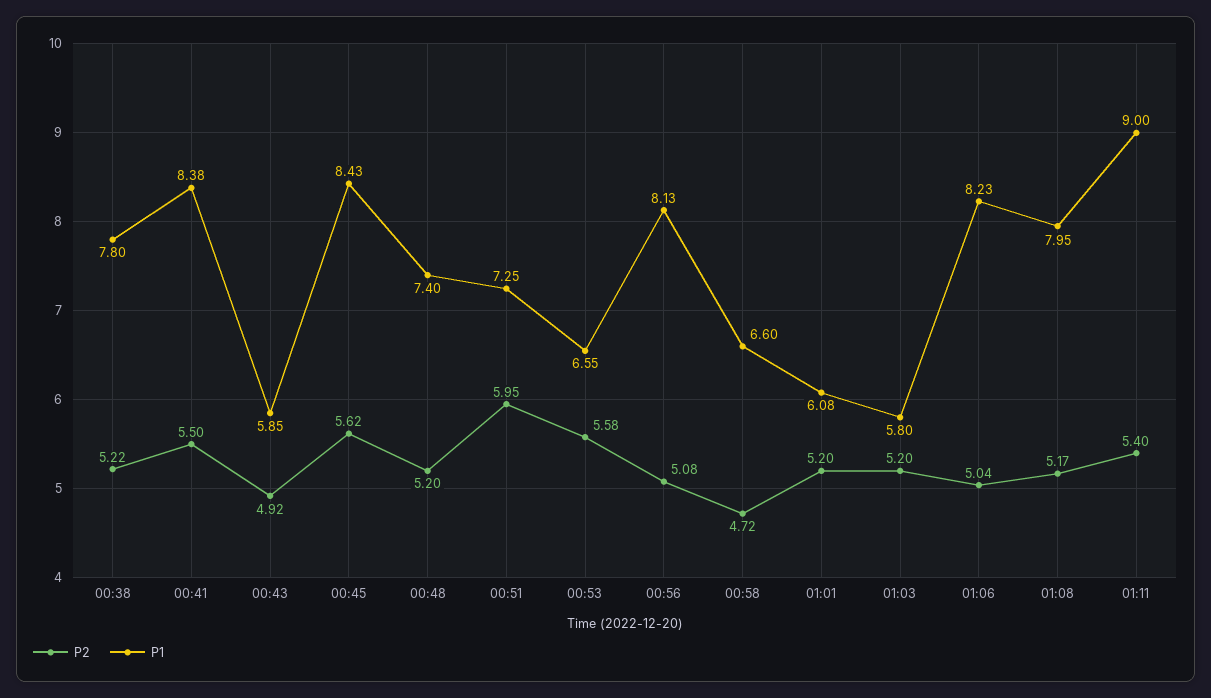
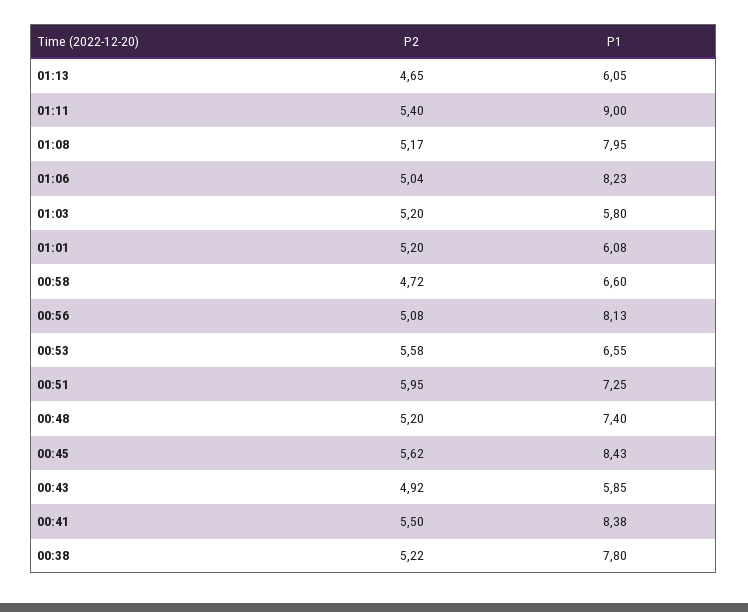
P2, 01:13: none -> 4.65
P1, 01:13: none -> 6.05

